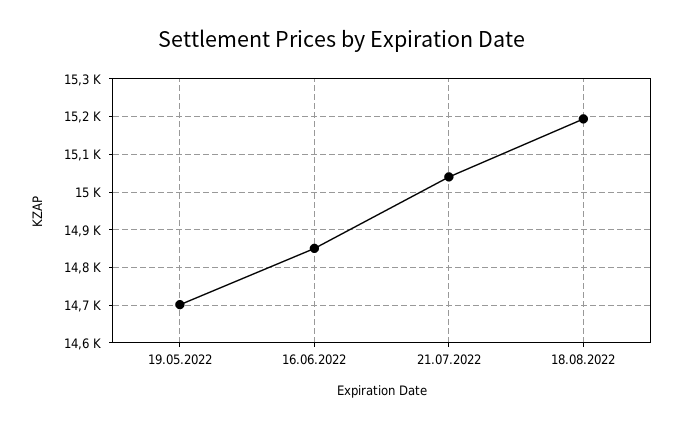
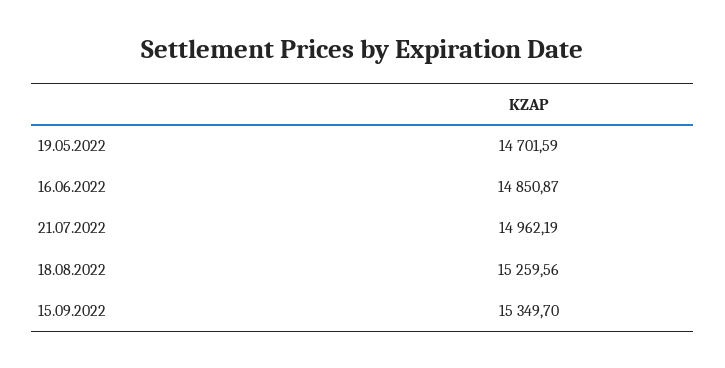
21.07.2022: 15040 -> 14962.19
18.08.2022: 15200 -> 15259.56
15.09.2022: none -> 15349.7

